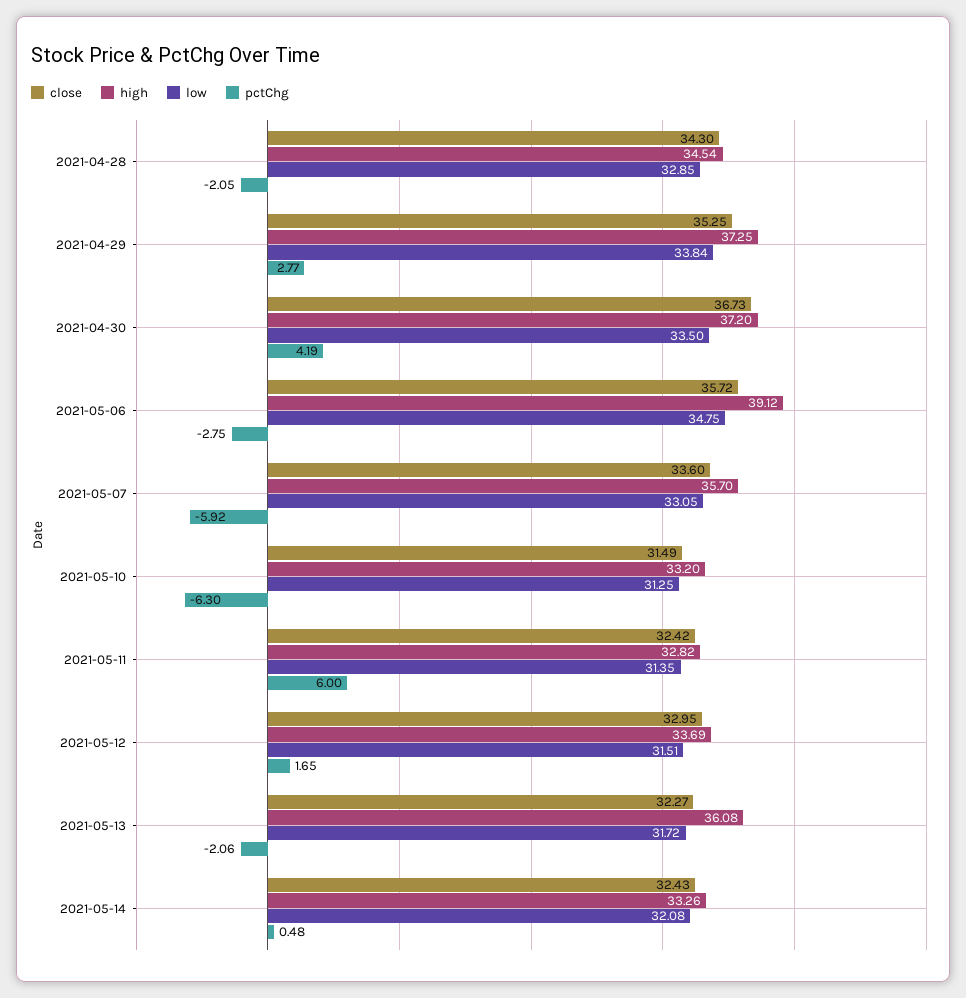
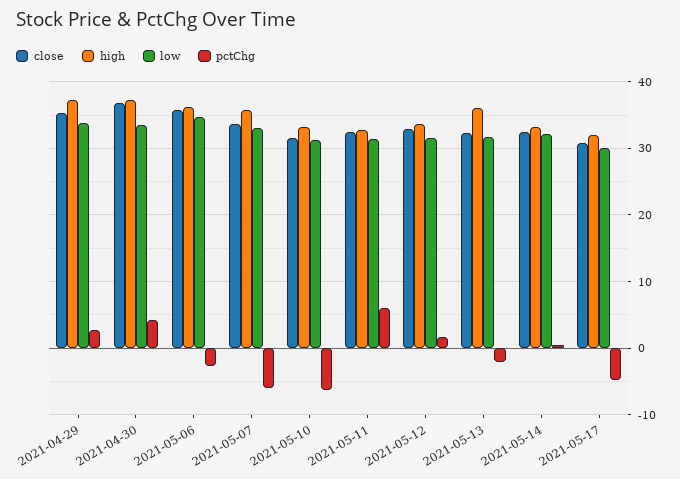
close, 2021-04-28: 34.3 -> none
high, 2021-04-28: 34.54 -> none
low, 2021-04-28: 32.85 -> none
pctChg, 2021-04-28: -2.05 -> none
high, 2021-05-06: 39.12 -> 36
close, 2021-05-17: none -> 31
high, 2021-05-17: none -> 32
low, 2021-05-17: none -> 30
pctChg, 2021-05-17: none -> -5

